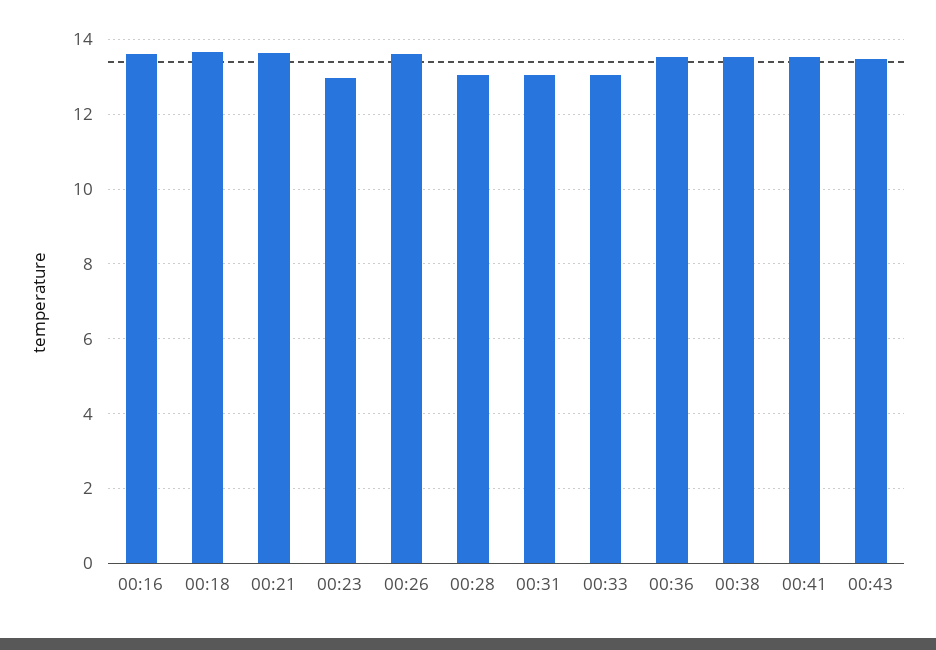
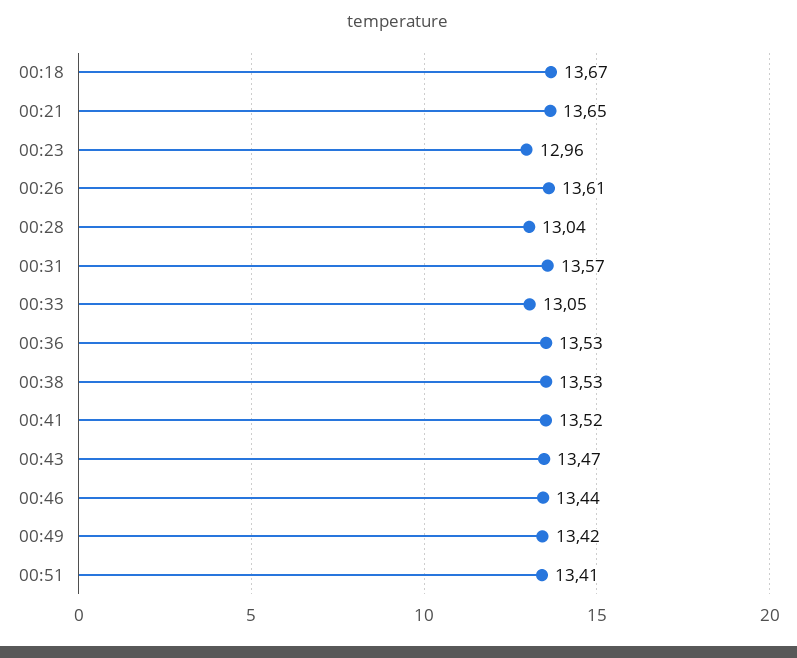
00:16: 13.6 -> none
00:31: 13 -> 13.57
00:46: none -> 13.44
00:49: none -> 13.42
00:51: none -> 13.41

